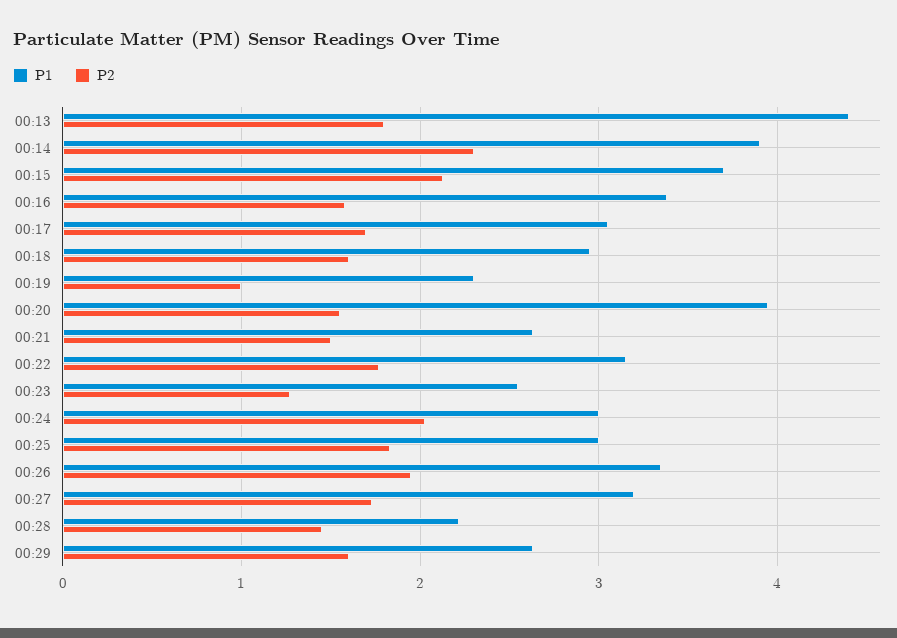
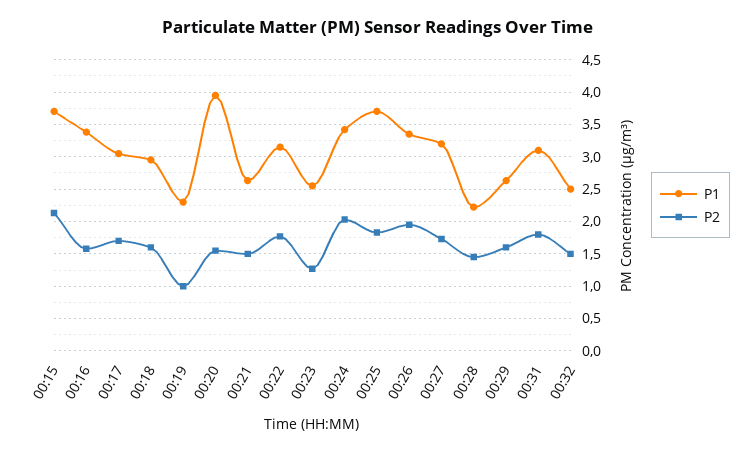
P1, 00:13: 4.4 -> none
P2, 00:13: 1.8 -> none
P1, 00:14: 3.9 -> none
P2, 00:14: 2.3 -> none
P1, 00:24: 3 -> 3.4
P1, 00:25: 3 -> 3.7
P1, 00:31: none -> 3.1
P2, 00:31: none -> 1.8
P1, 00:32: none -> 2.5
P2, 00:32: none -> 1.5

